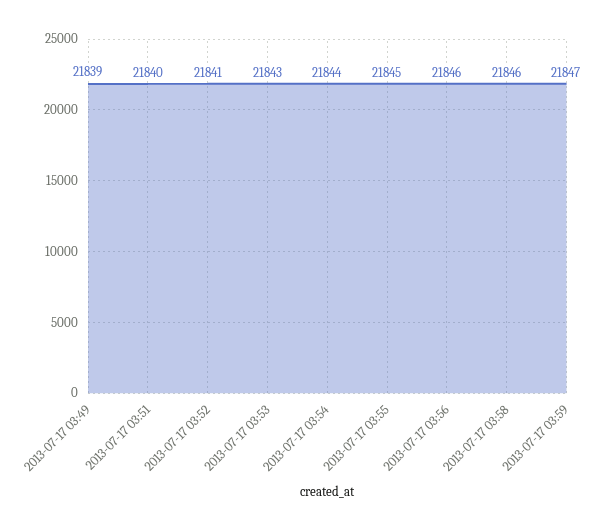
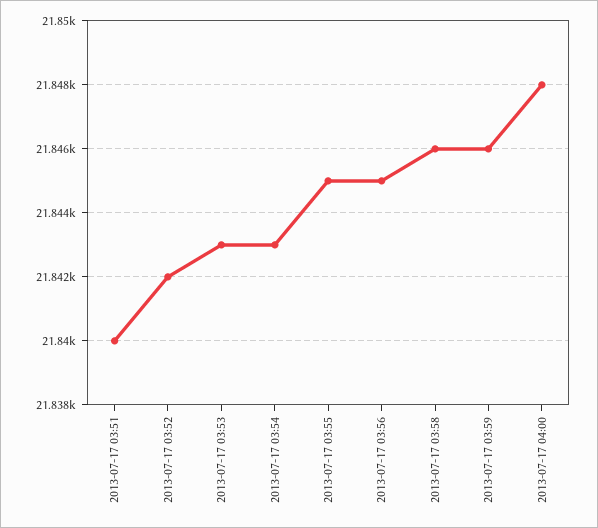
2013-07-17 03:49: 21839 -> none
2013-07-17 03:52: 21841 -> 21842
2013-07-17 03:54: 21844 -> 21843
2013-07-17 03:56: 21846 -> 21845
2013-07-17 03:59: 21847 -> 21846
2013-07-17 04:00: none -> 21848

